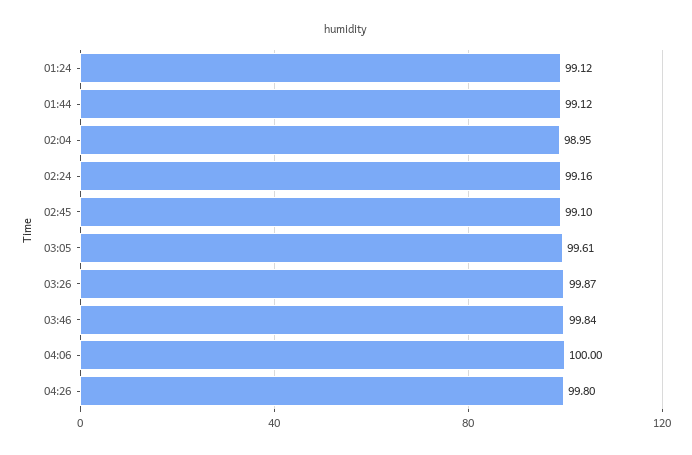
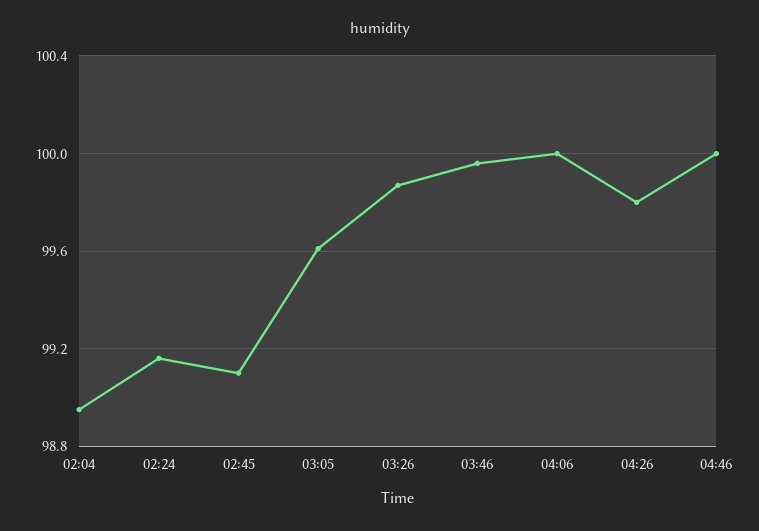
01:24: 99.12 -> none
01:44: 99.12 -> none
03:46: 99.84 -> 99.95
04:46: none -> 100

